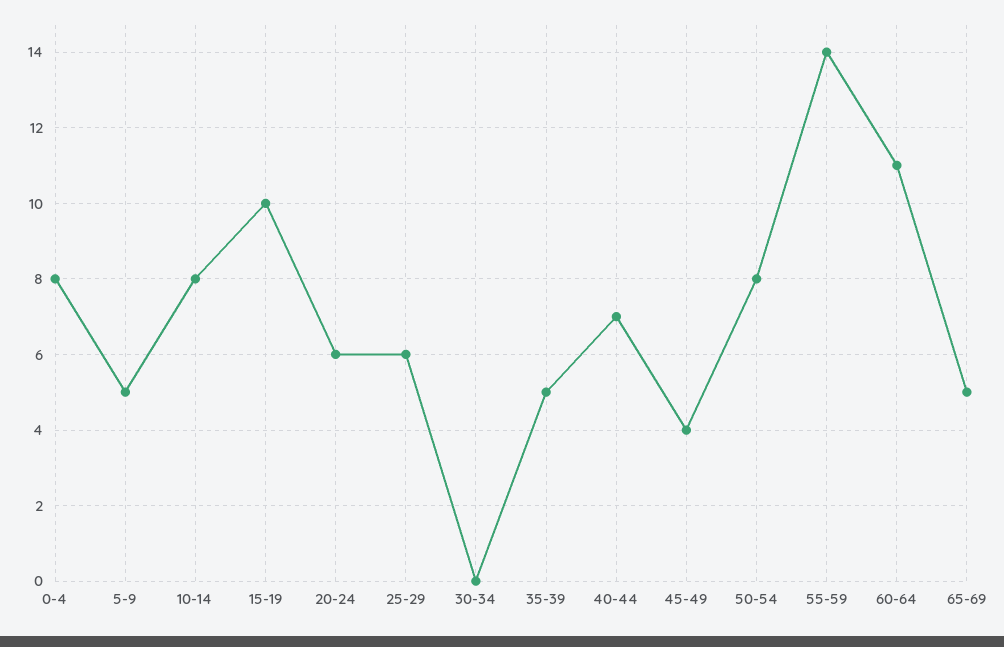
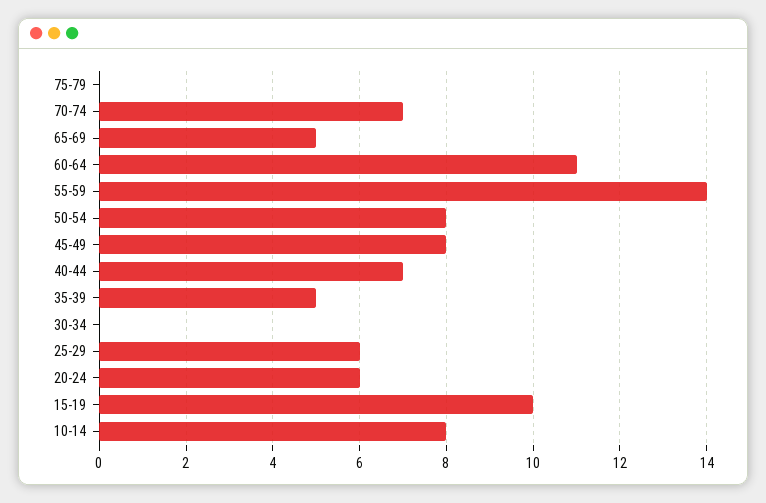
0-4: 8 -> none
5-9: 5 -> none
45-49: 4 -> 8
75-79: none -> 0
70-74: none -> 7

